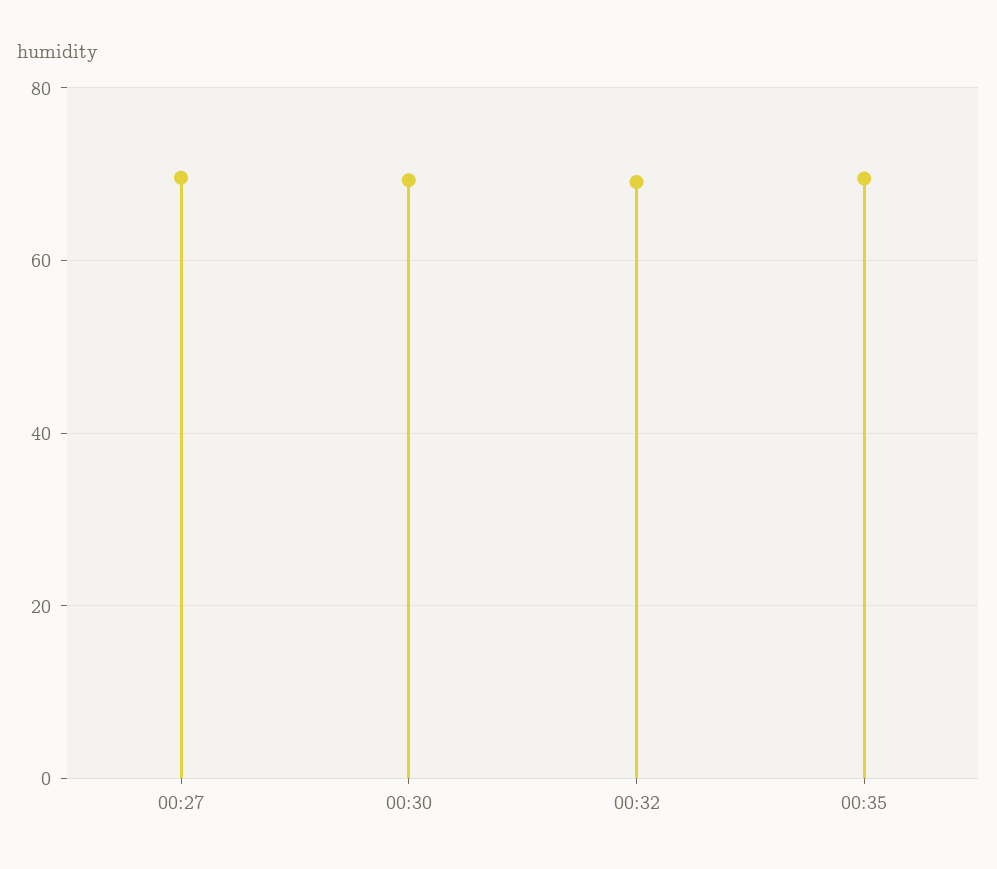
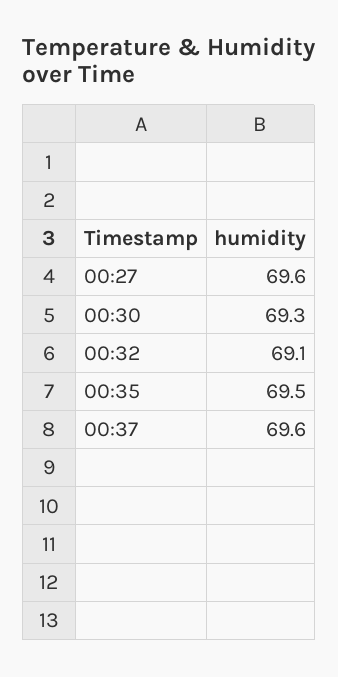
00:37: none -> 69.6

